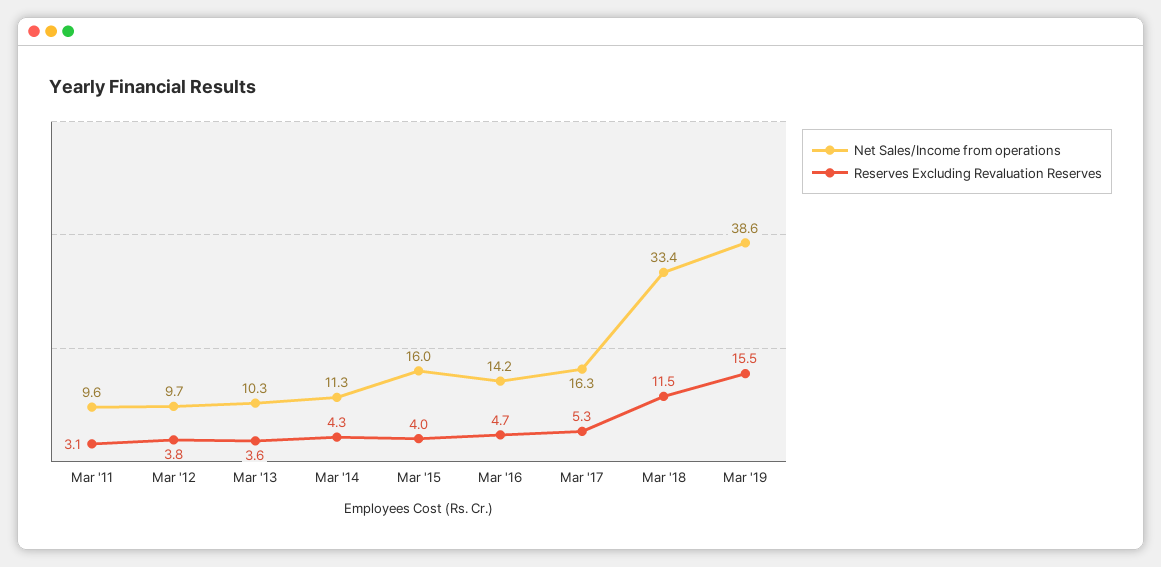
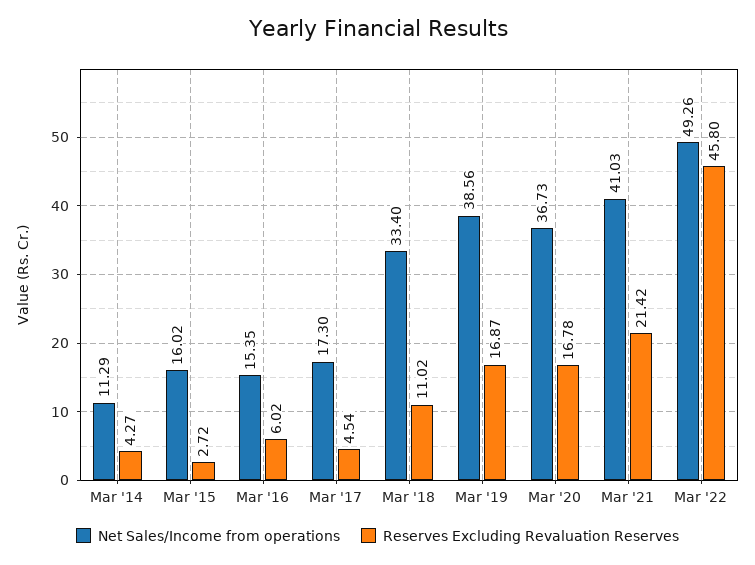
Net Sales/Income from operations, Mar '11: 9.6 -> none
Reserves Excluding Revaluation Reserves, Mar '11: 3.1 -> none
Net Sales/Income from operations, Mar '12: 9.7 -> none
Reserves Excluding Revaluation Reserves, Mar '12: 3.8 -> none
Net Sales/Income from operations, Mar '13: 10.3 -> none
Reserves Excluding Revaluation Reserves, Mar '13: 3.6 -> none
Reserves Excluding Revaluation Reserves, Mar '15: 4 -> 2.72
Net Sales/Income from operations, Mar '16: 14.2 -> 15.35
Reserves Excluding Revaluation Reserves, Mar '16: 4.7 -> 6.02
Net Sales/Income from operations, Mar '17: 16.3 -> 17.3
Reserves Excluding Revaluation Reserves, Mar '17: 5.3 -> 4.54
Reserves Excluding Revaluation Reserves, Mar '18: 11.5 -> 11.02
Reserves Excluding Revaluation Reserves, Mar '19: 15.5 -> 16.87
Net Sales/Income from operations, Mar '20: none -> 36.73
Reserves Excluding Revaluation Reserves, Mar '20: none -> 16.78
Net Sales/Income from operations, Mar '21: none -> 41.03
Reserves Excluding Revaluation Reserves, Mar '21: none -> 21.42
Net Sales/Income from operations, Mar '22: none -> 49.26
Reserves Excluding Revaluation Reserves, Mar '22: none -> 45.8

